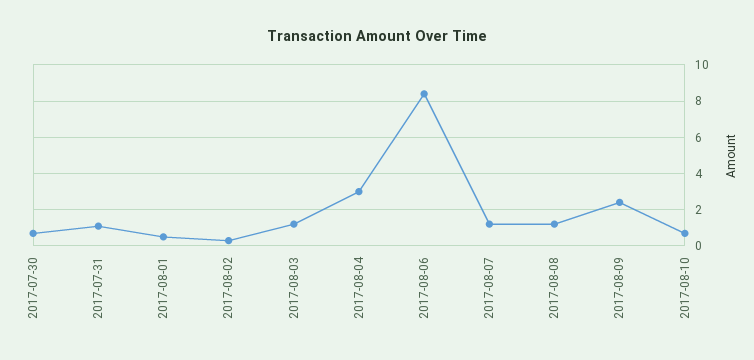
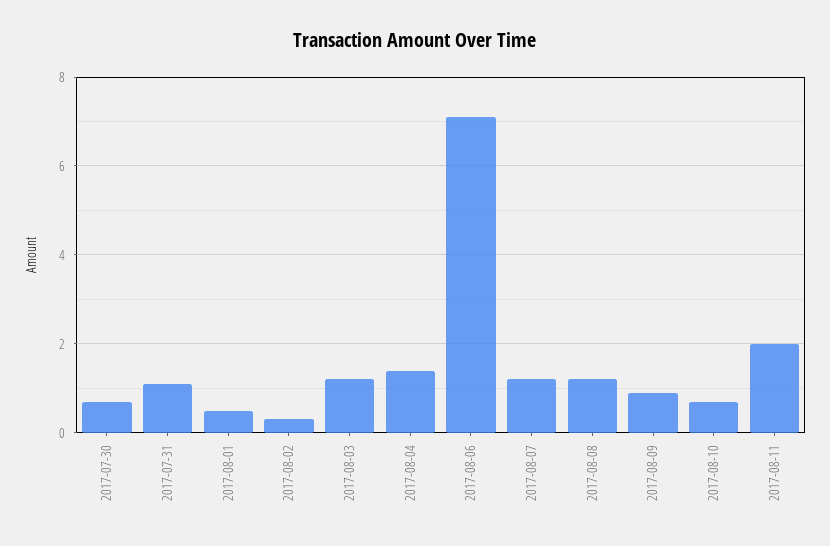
2017-08-04: 3 -> 1.5
2017-08-06: 8.5 -> 7
2017-08-09: 2.5 -> 1
2017-08-11: none -> 2

